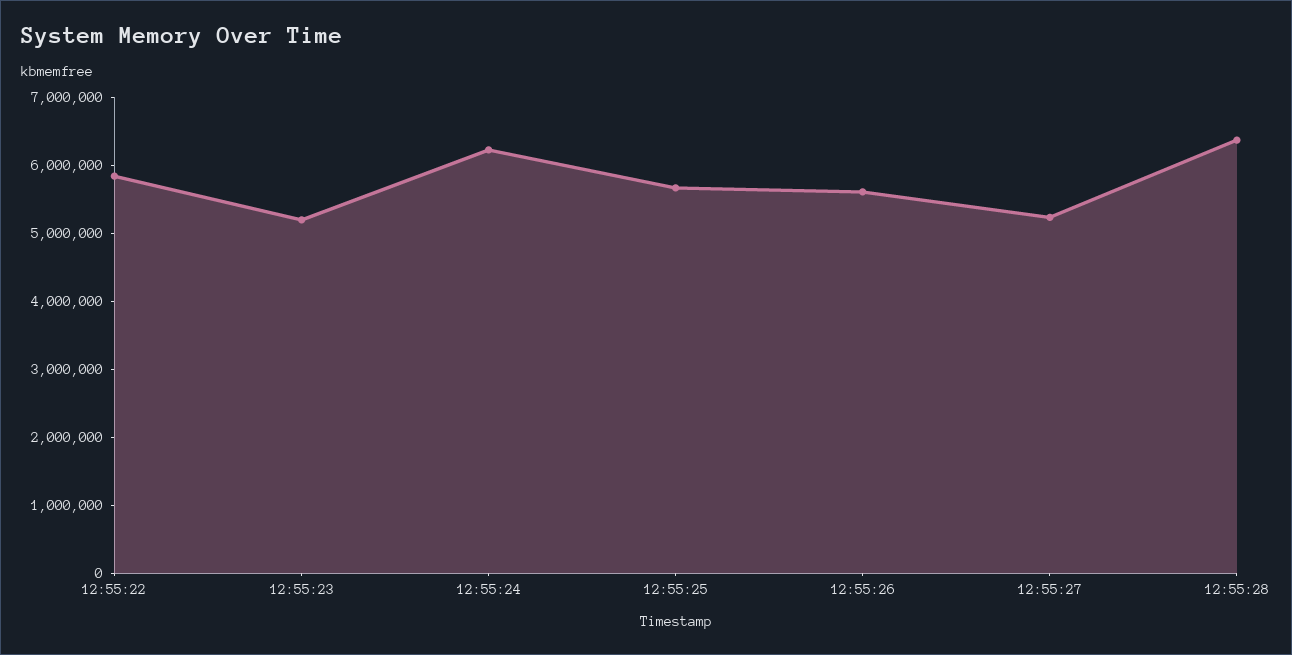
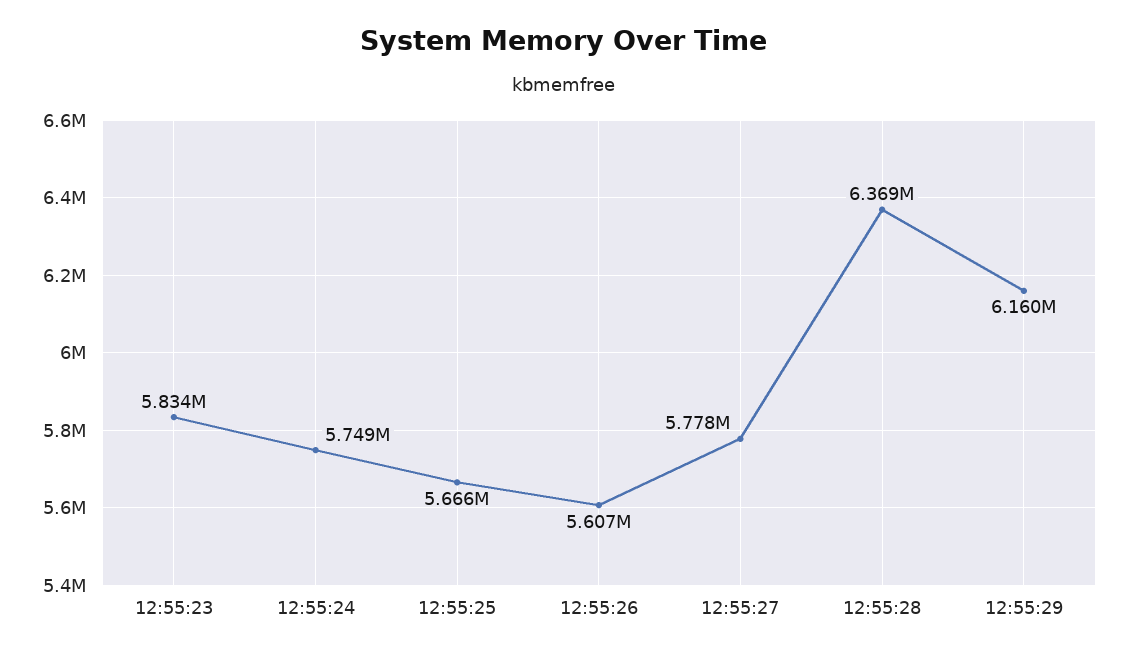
12:55:22: 5800000 -> none
12:55:23: 5200000 -> 5834000
12:55:24: 6200000 -> 5749000
12:55:27: 5200000 -> 5778000
12:55:29: none -> 6160000

